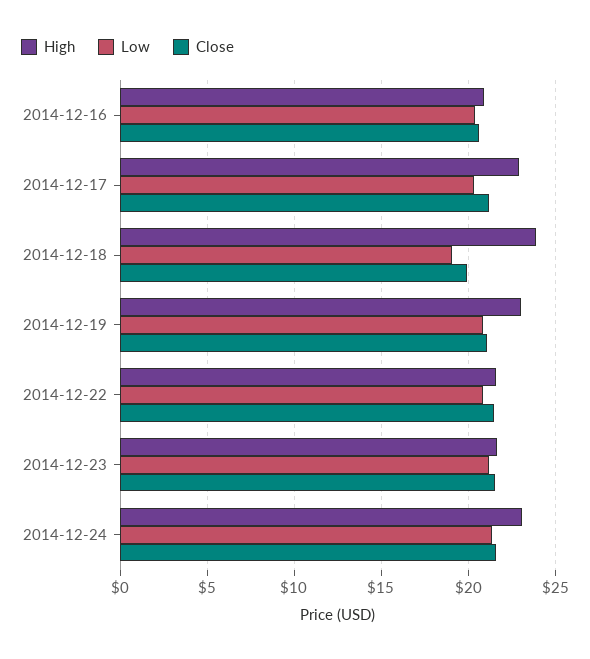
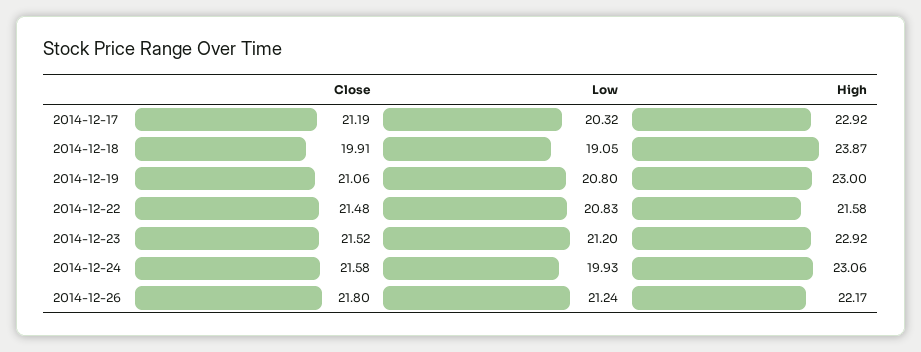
High, 2014-12-16: 21 -> none
Low, 2014-12-16: 20.5 -> none
Close, 2014-12-16: 20.5 -> none
High, 2014-12-23: 21.5 -> 22.92
Low, 2014-12-24: 21.5 -> 19.93
Close, 2014-12-26: none -> 21.8
Low, 2014-12-26: none -> 21.24
High, 2014-12-26: none -> 22.17

